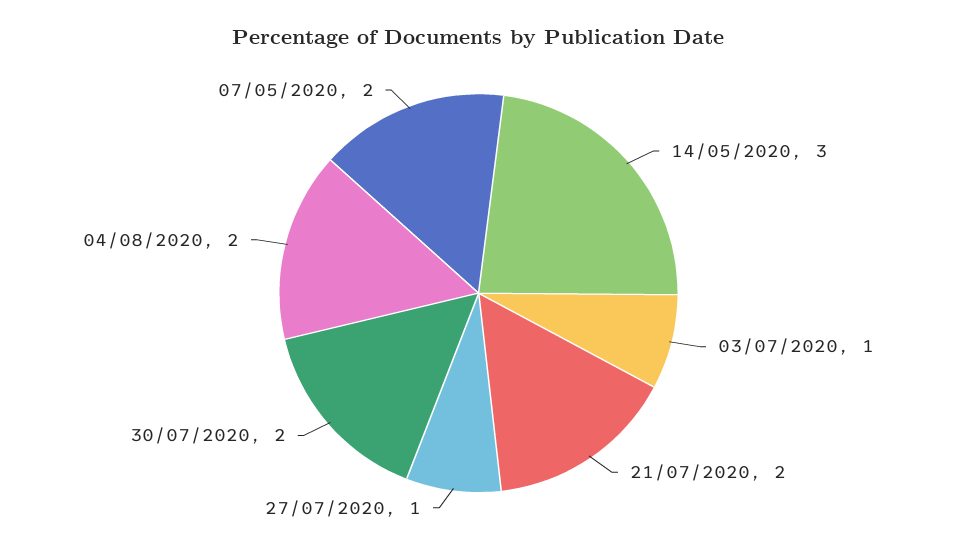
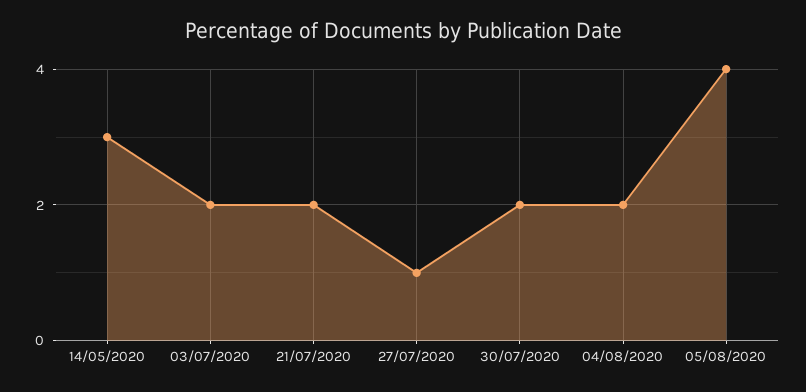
03/07/2020: 1 -> 2
07/05/2020: 2 -> none
05/08/2020: none -> 4

